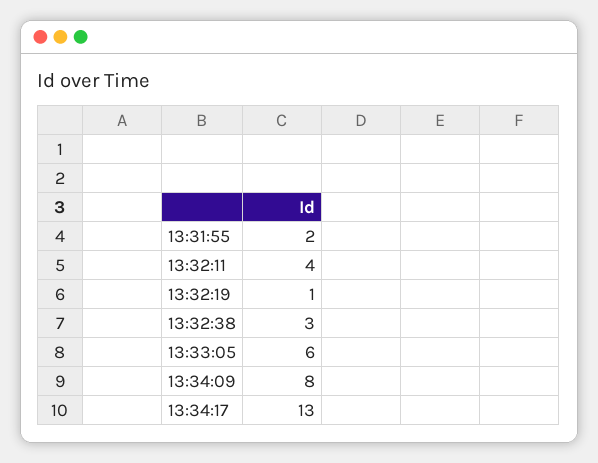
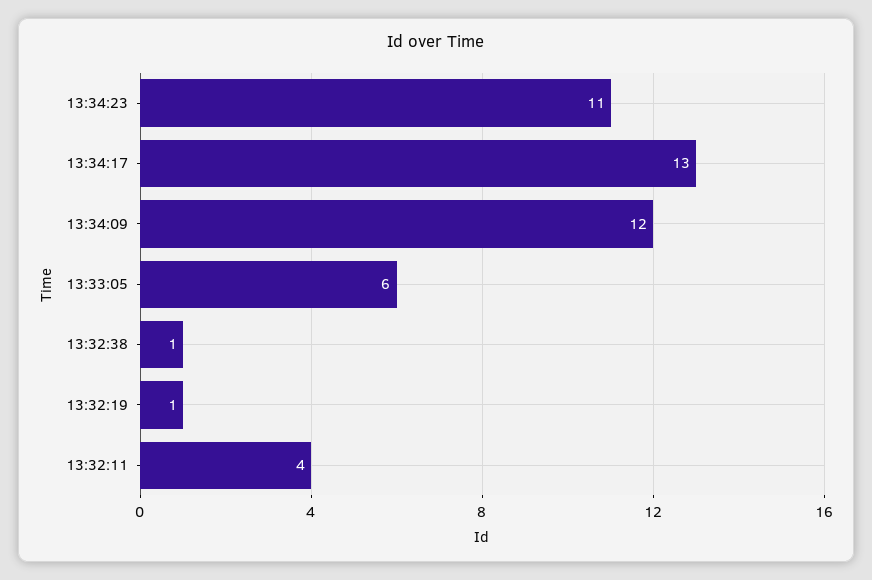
13:31:55: 2 -> none
13:32:38: 3 -> 1
13:34:09: 8 -> 12
13:34:23: none -> 11

